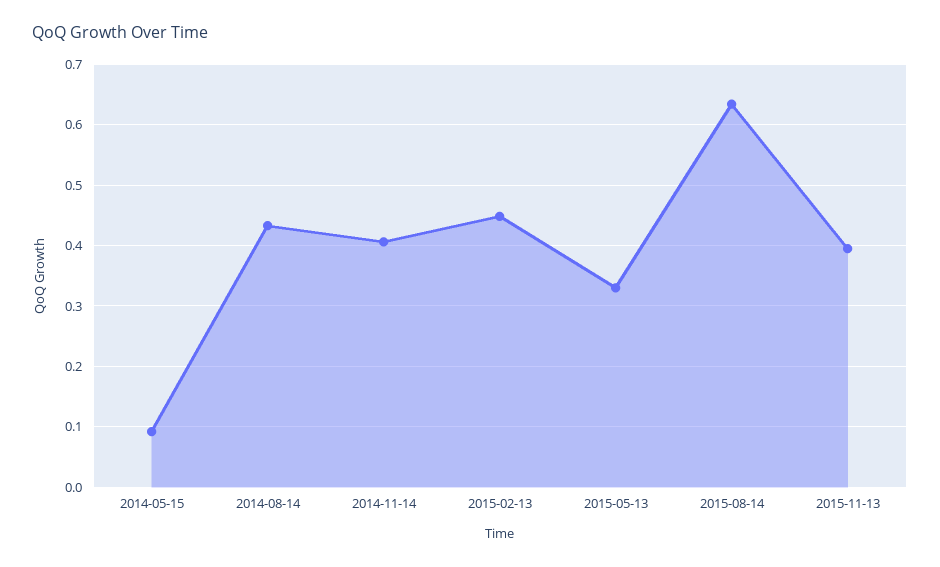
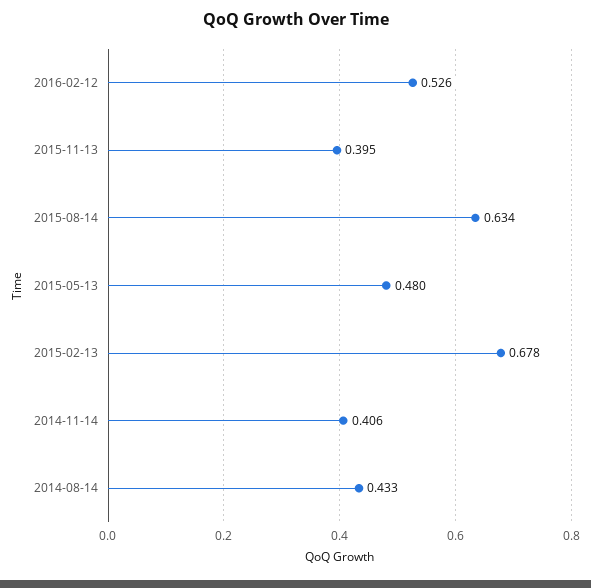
2014-05-15: 0.09 -> none
2015-02-13: 0.45 -> 0.678
2015-05-13: 0.33 -> 0.48
2016-02-12: none -> 0.526

